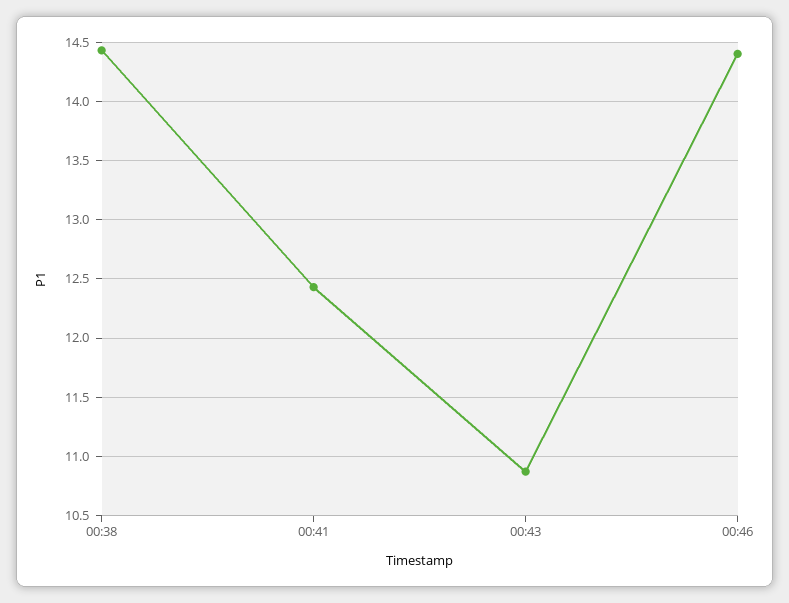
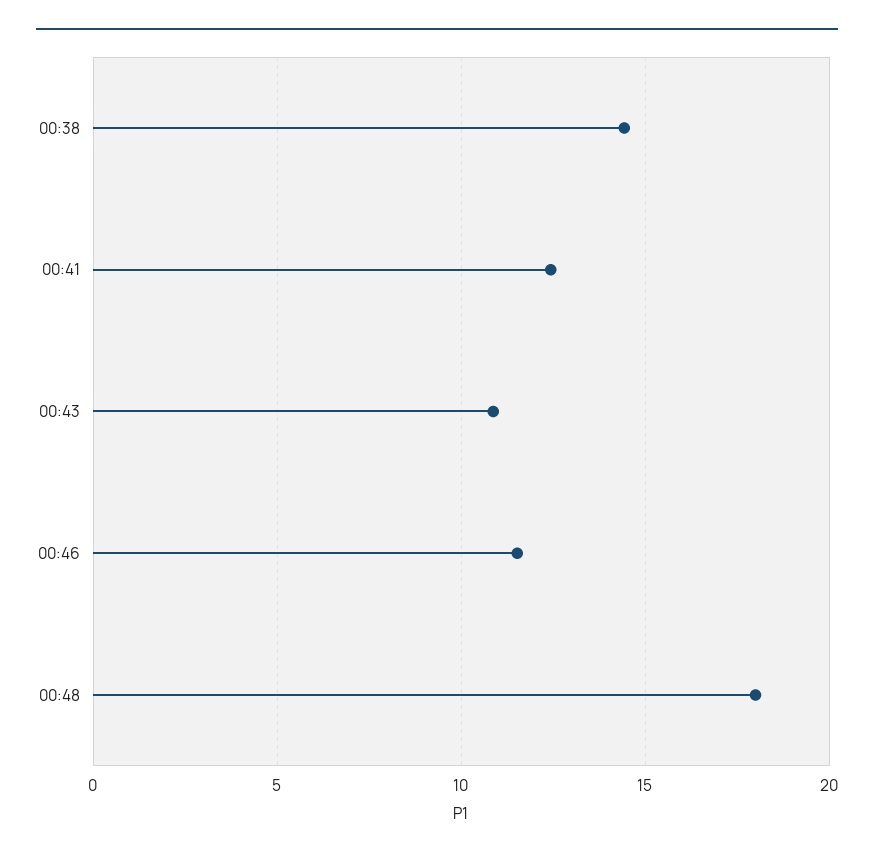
00:46: 14.4 -> 11.5
00:48: none -> 18

